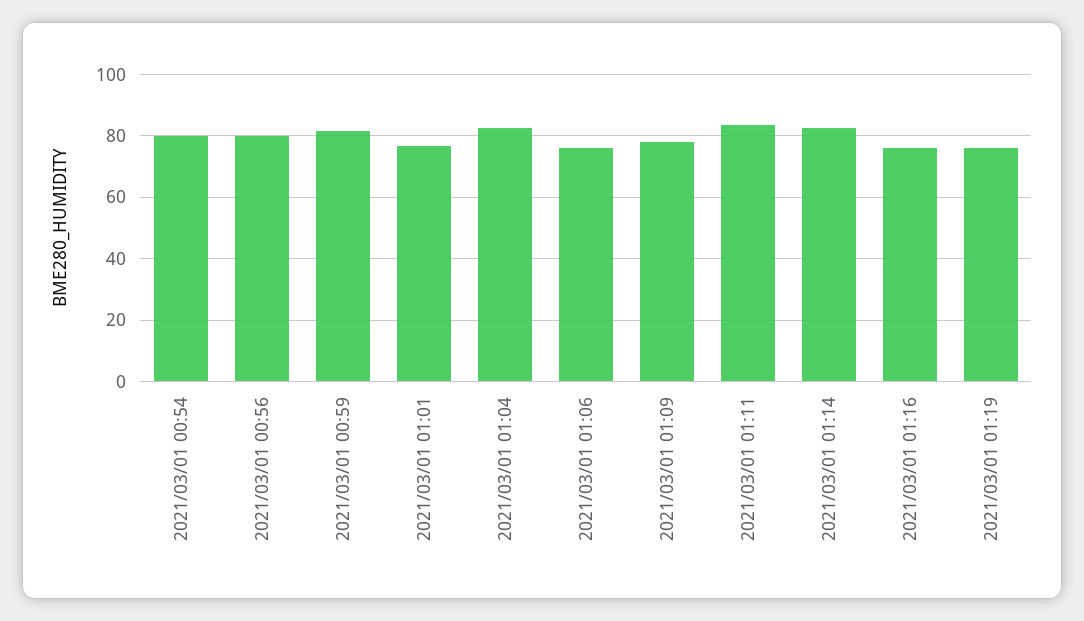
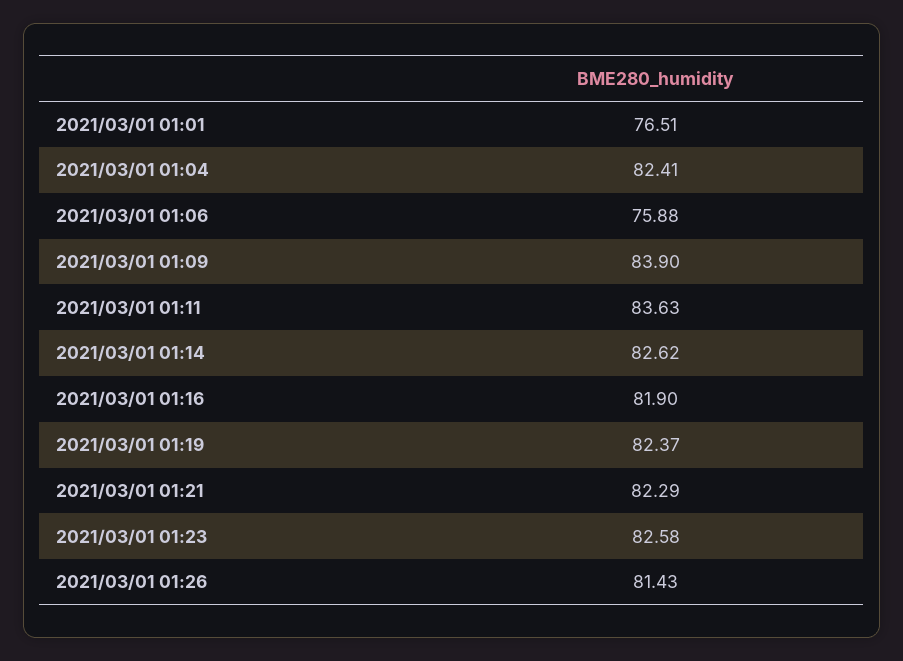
2021/03/01 00:54: 80 -> none
2021/03/01 00:56: 80 -> none
2021/03/01 00:59: 82 -> none
2021/03/01 01:09: 78 -> 83.9
2021/03/01 01:16: 76 -> 81.9
2021/03/01 01:19: 76 -> 82.37
2021/03/01 01:21: none -> 82.29
2021/03/01 01:23: none -> 82.58
2021/03/01 01:26: none -> 81.43

